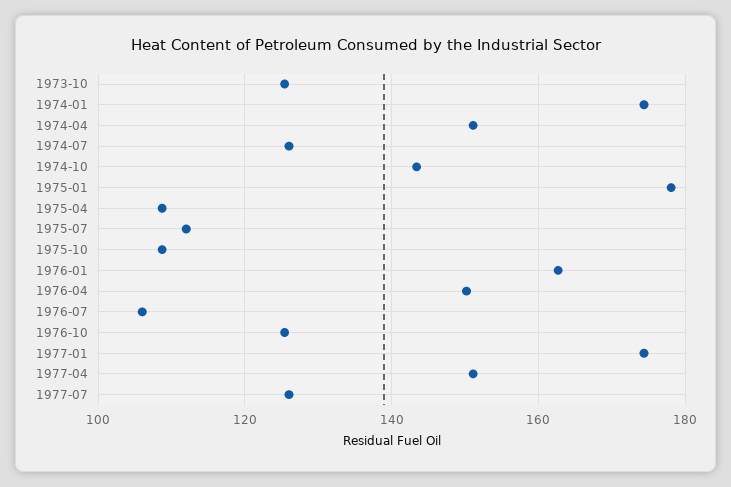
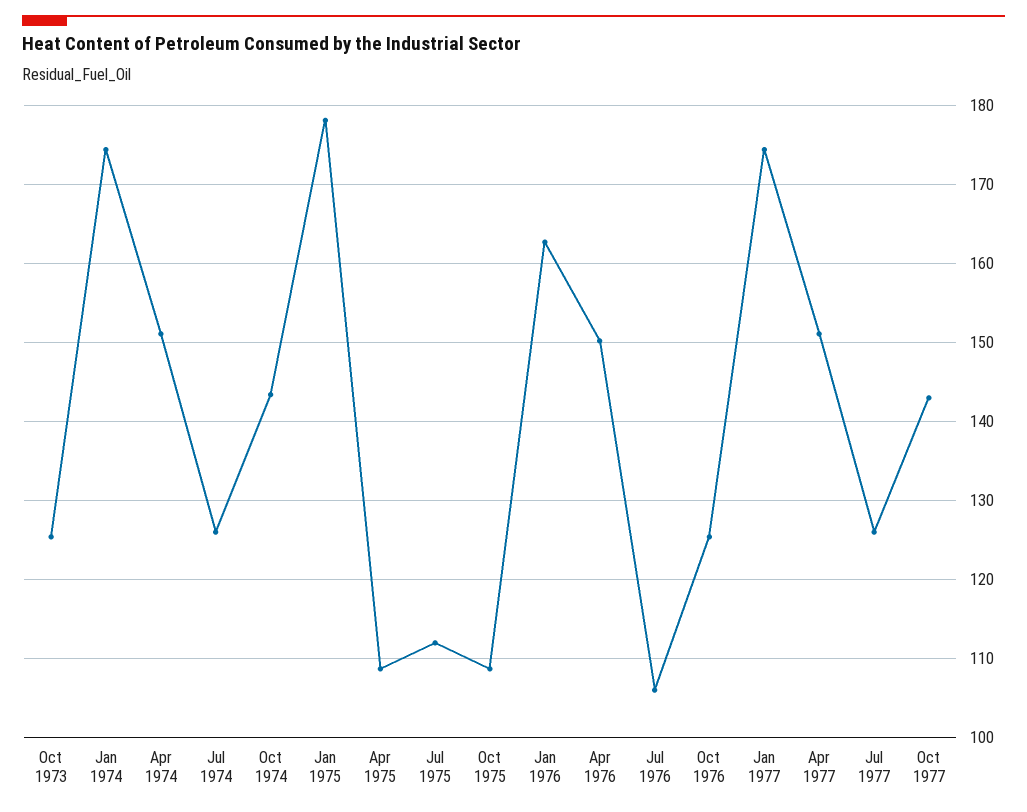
Oct 1977: none -> 143

